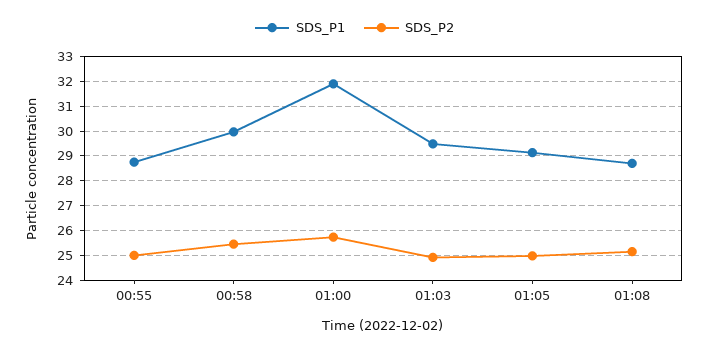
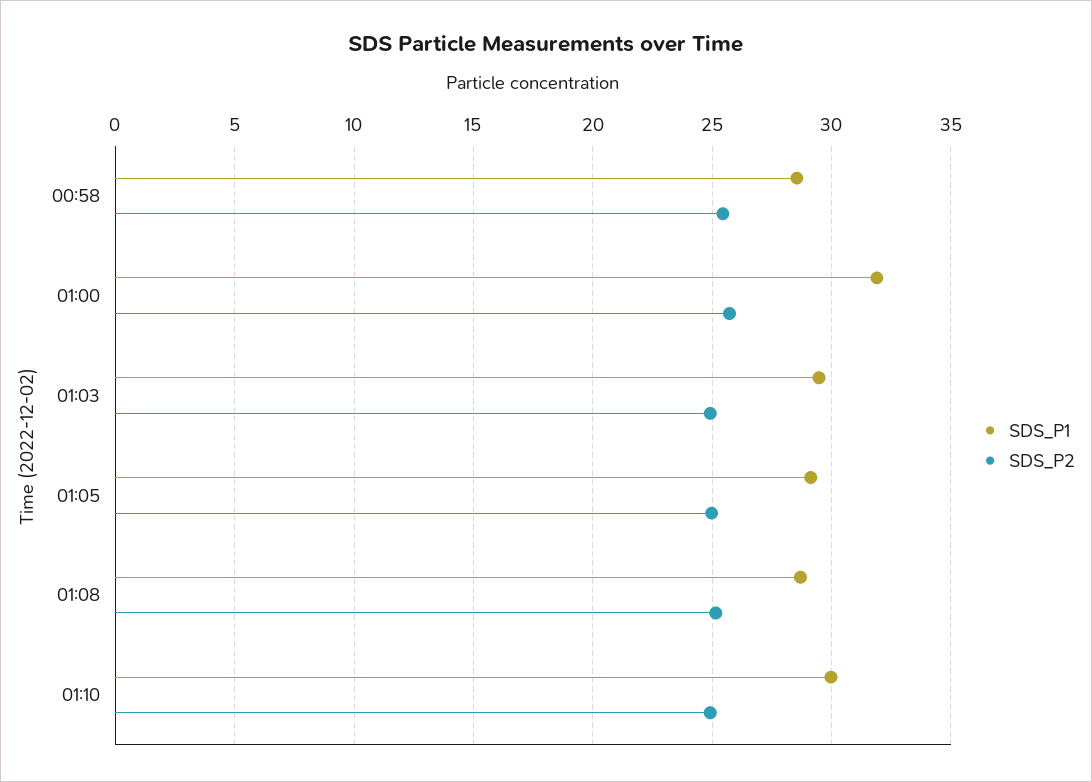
SDS_P1, 00:55: 28.75 -> none
SDS_P2, 00:55: 25 -> none
SDS_P1, 00:58: 30 -> 28.5
SDS_P1, 01:10: none -> 30
SDS_P2, 01:10: none -> 25

